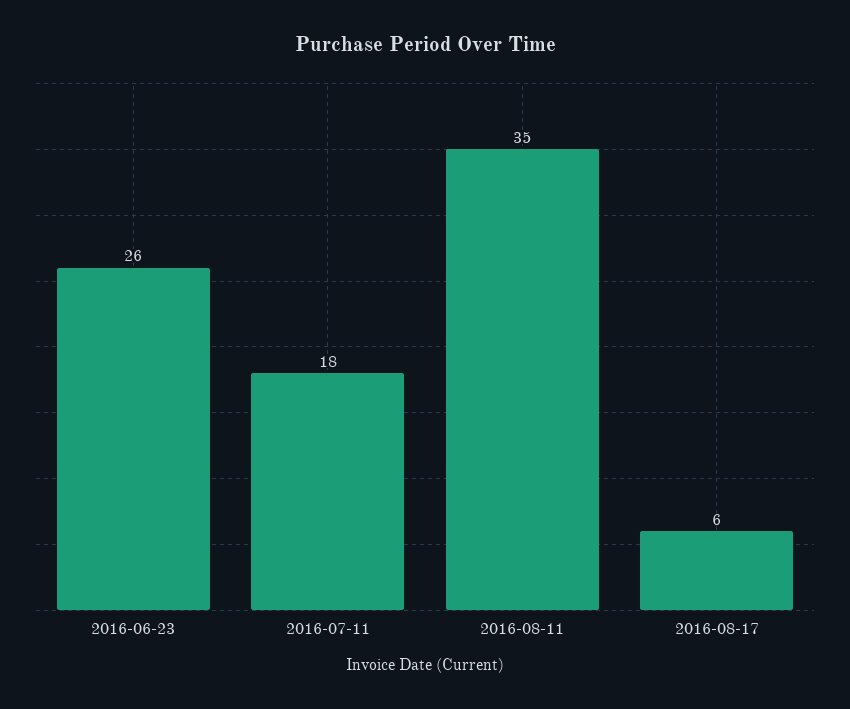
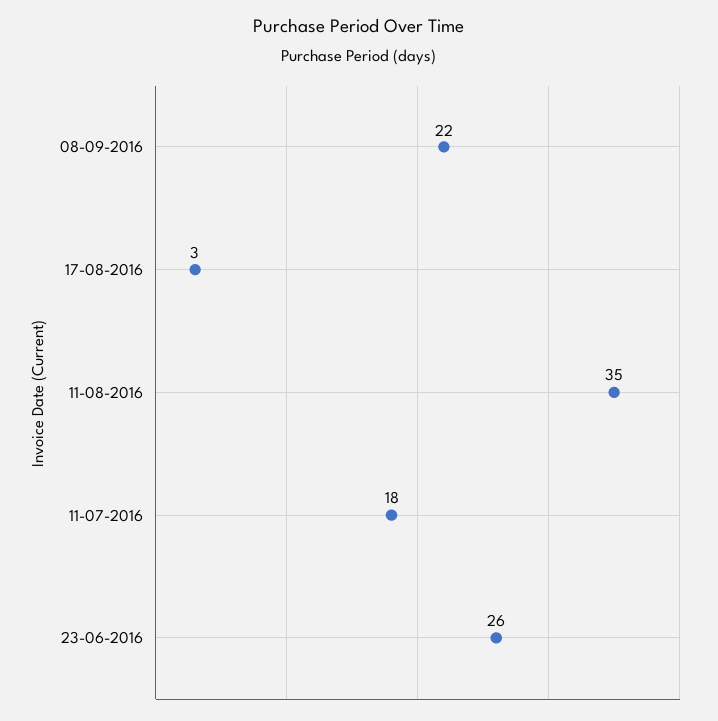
2016-08-17: 6 -> 3
08-09-2016: none -> 22

